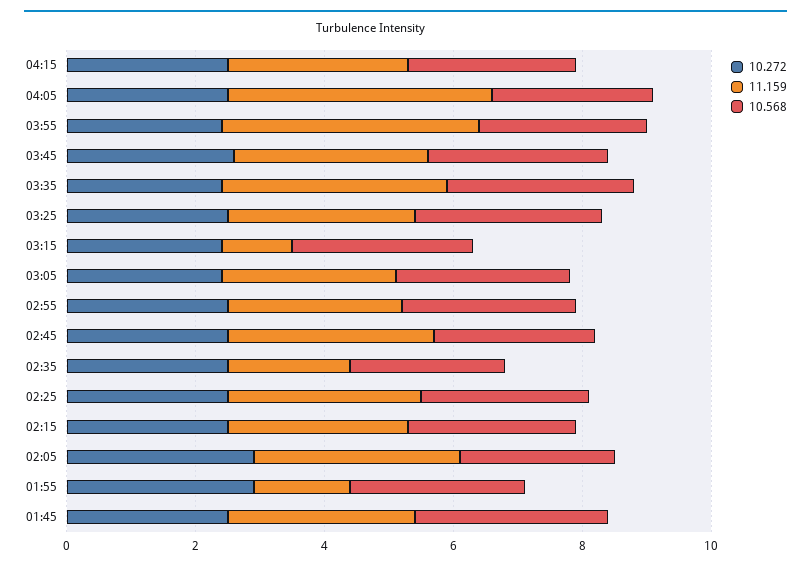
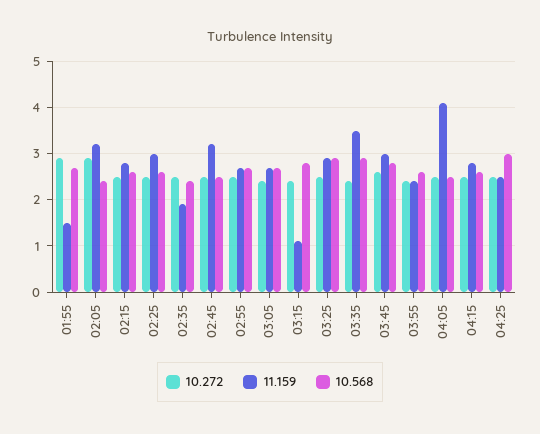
11.159, 03:55: 4 -> 2.5
10.272, 01:45: 2.5 -> none
11.159, 01:45: 3 -> none
10.568, 01:45: 3 -> none
10.272, 04:25: none -> 2.5
11.159, 04:25: none -> 2.5
10.568, 04:25: none -> 3

